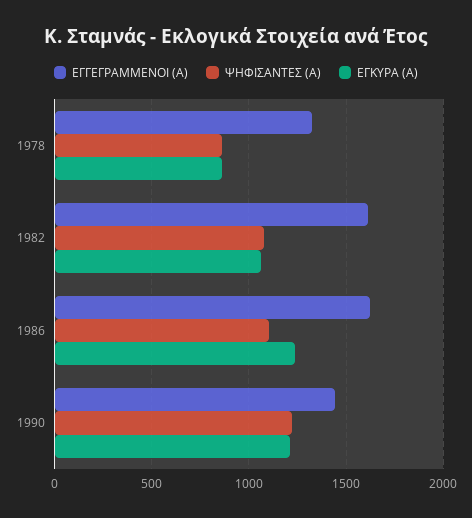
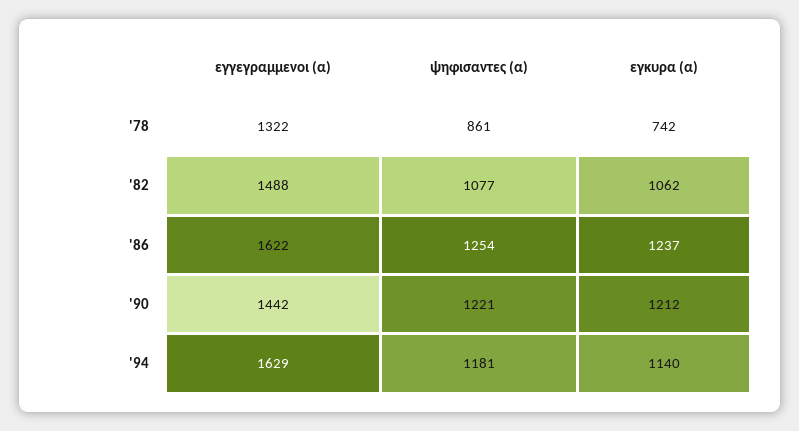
ΕΓΚΥΡΑ (Α), 1978: 850 -> 742
ΕΓΓΕΓΡΑΜΜΕΝΟΙ (Α), 1982: 1600 -> 1488
ΨΗΦΙΣΑΝΤΕΣ (Α), 1986: 1100 -> 1254
ΕΓΓΕΓΡΑΜΜΕΝΟΙ (Α), '94: none -> 1629
ΨΗΦΙΣΑΝΤΕΣ (Α), '94: none -> 1181
ΕΓΚΥΡΑ (Α), '94: none -> 1140

